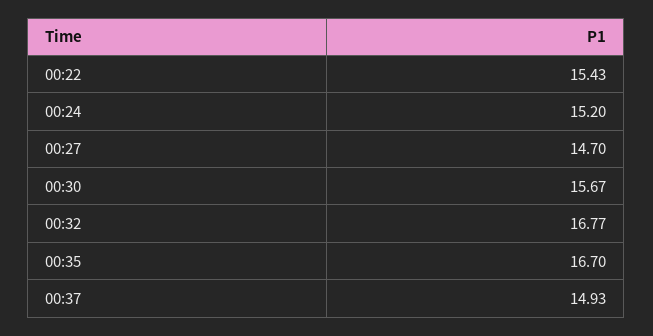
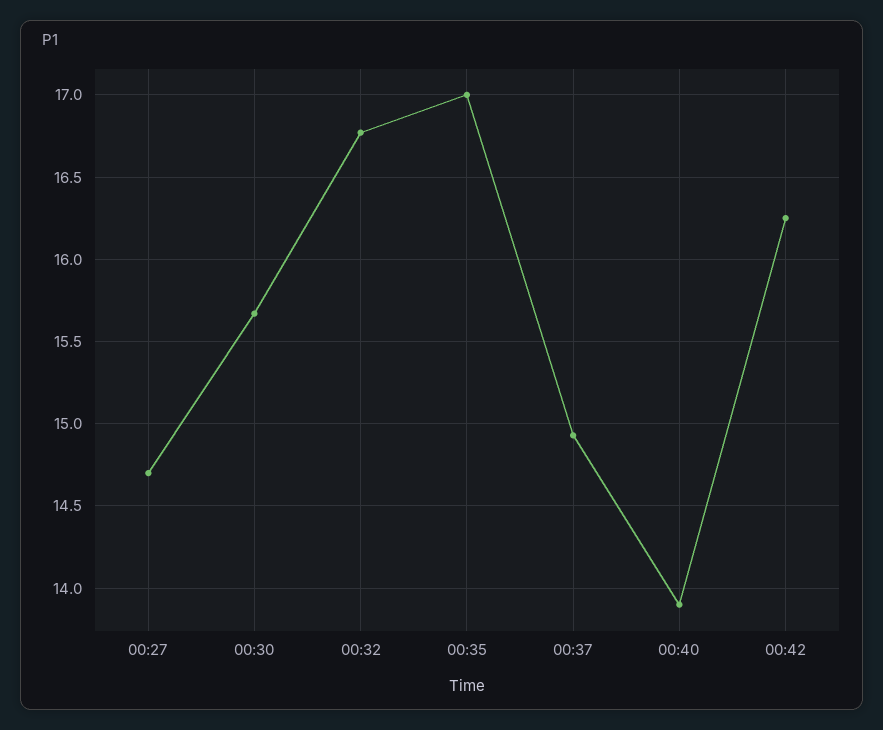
00:22: 15.43 -> none
00:24: 15.2 -> none
00:35: 16.7 -> 17
00:40: none -> 13.9
00:42: none -> 16.25

